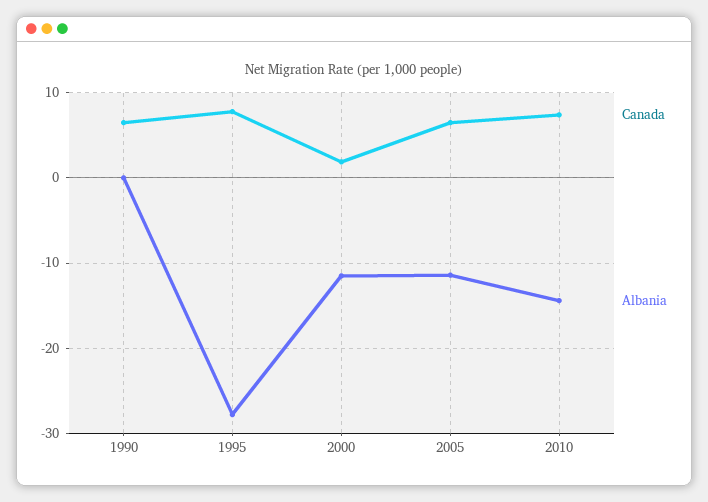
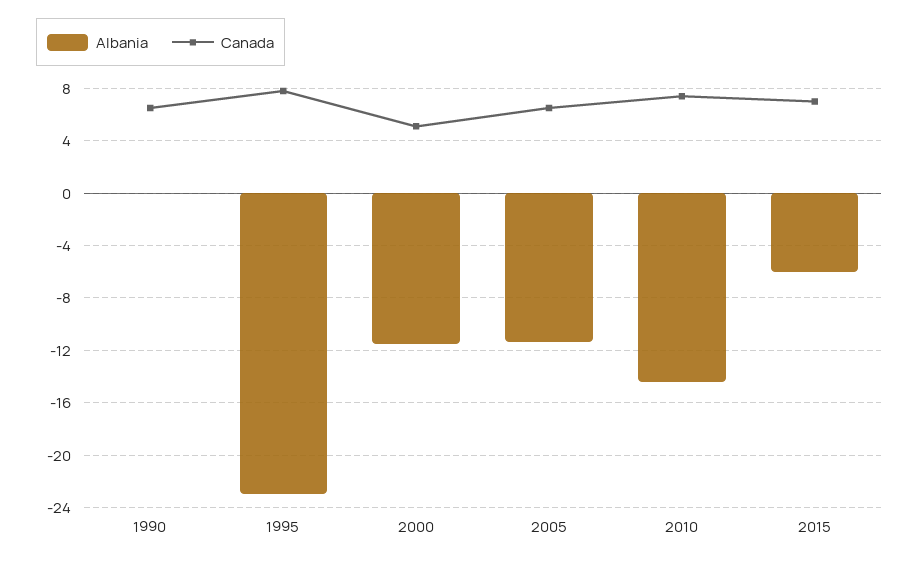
Albania, 1995: -28 -> -23
Canada, 2000: 2 -> 5
Albania, 2015: none -> -6
Canada, 2015: none -> 7

